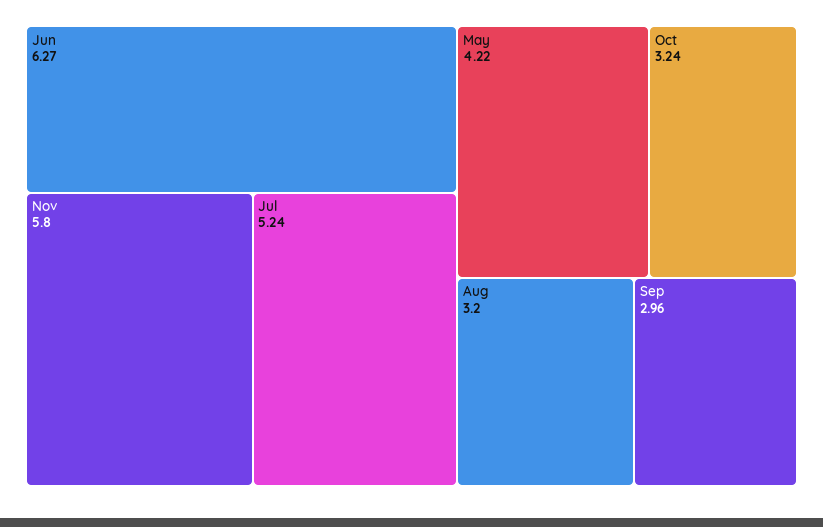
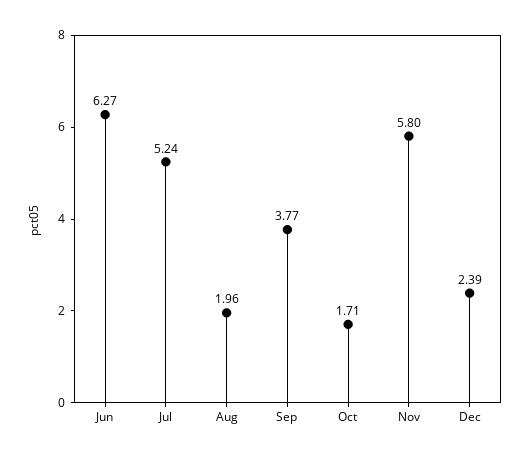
May: 4.22 -> none
Oct: 3.24 -> 1.71
Aug: 3.2 -> 1.96
Sep: 2.96 -> 3.77
Dec: none -> 2.39

